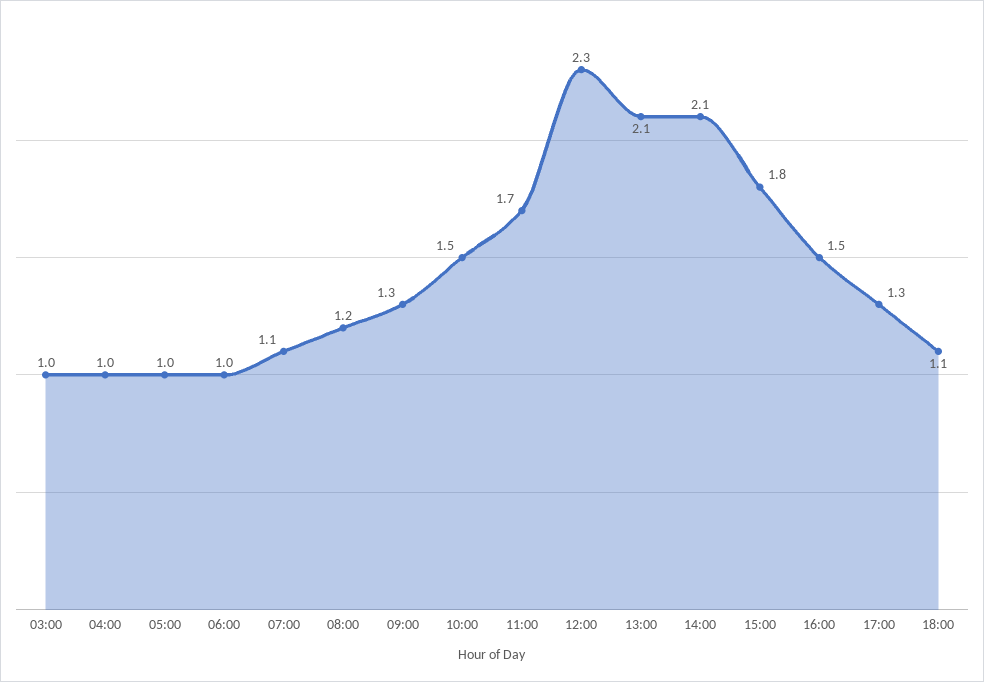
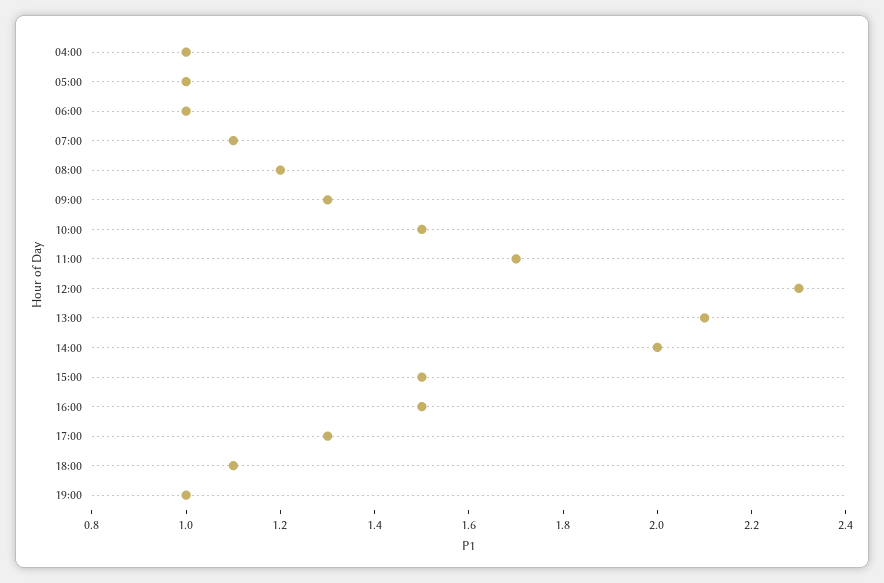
03:00: 1 -> none
14:00: 2.1 -> 2
15:00: 1.8 -> 1.5
19:00: none -> 1

